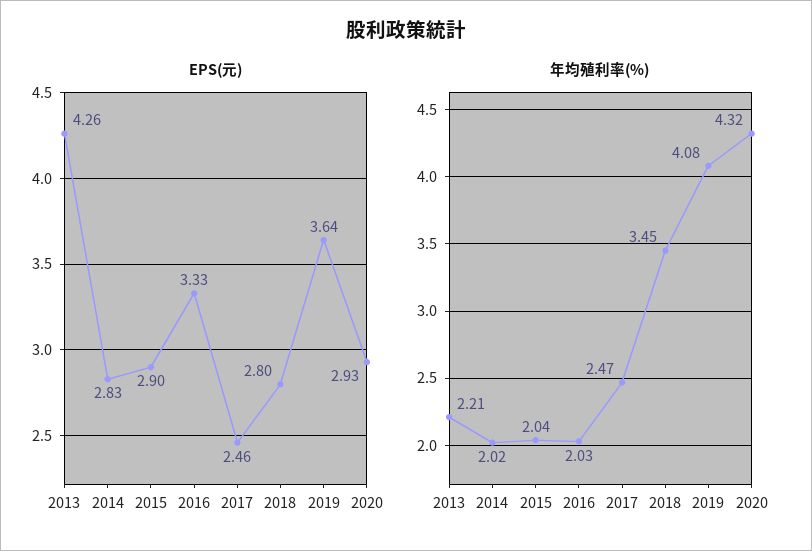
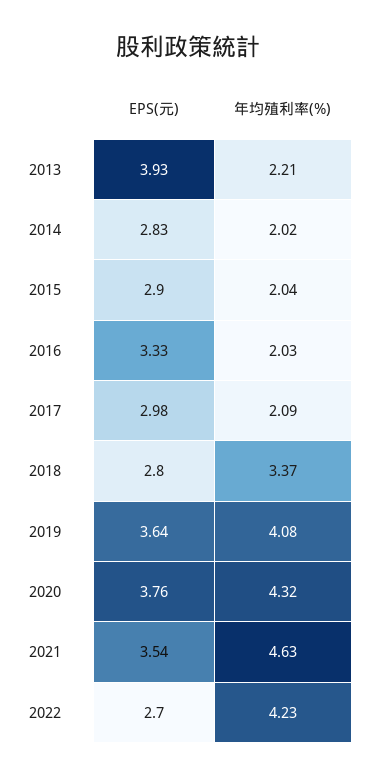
EPS(元), 2013: 4.26 -> 3.93
EPS(元), 2017: 2.46 -> 2.98
EPS(元), 2020: 2.93 -> 3.76
年均殖利率(%), 2017: 2.47 -> 2.09
年均殖利率(%), 2018: 3.45 -> 3.37
EPS(元), 2021: none -> 3.54
年均殖利率(%), 2021: none -> 4.63
EPS(元), 2022: none -> 2.7
年均殖利率(%), 2022: none -> 4.23

